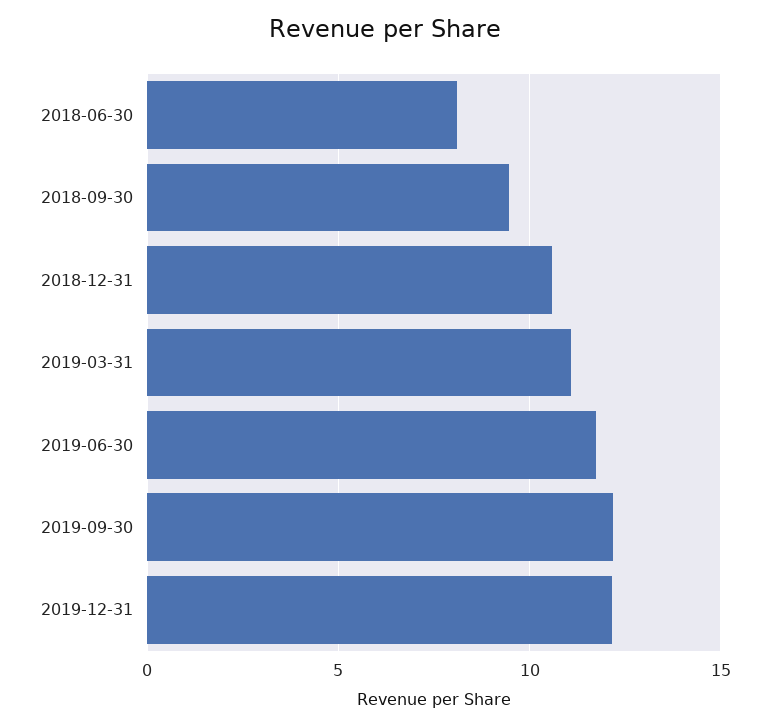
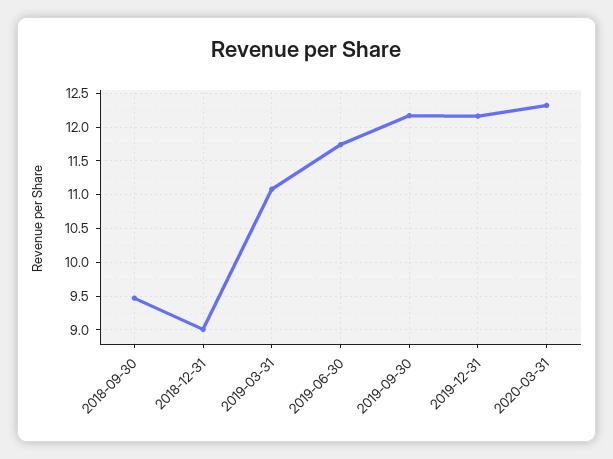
2018-06-30: 8 -> none
2018-12-31: 10.5 -> 9
2020-03-31: none -> 12.3

